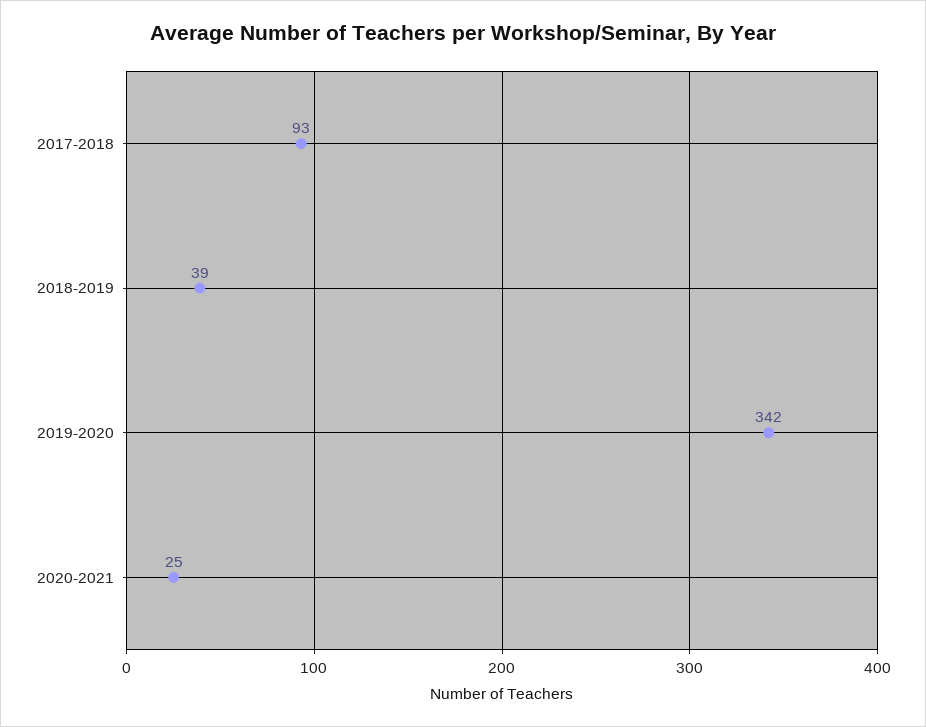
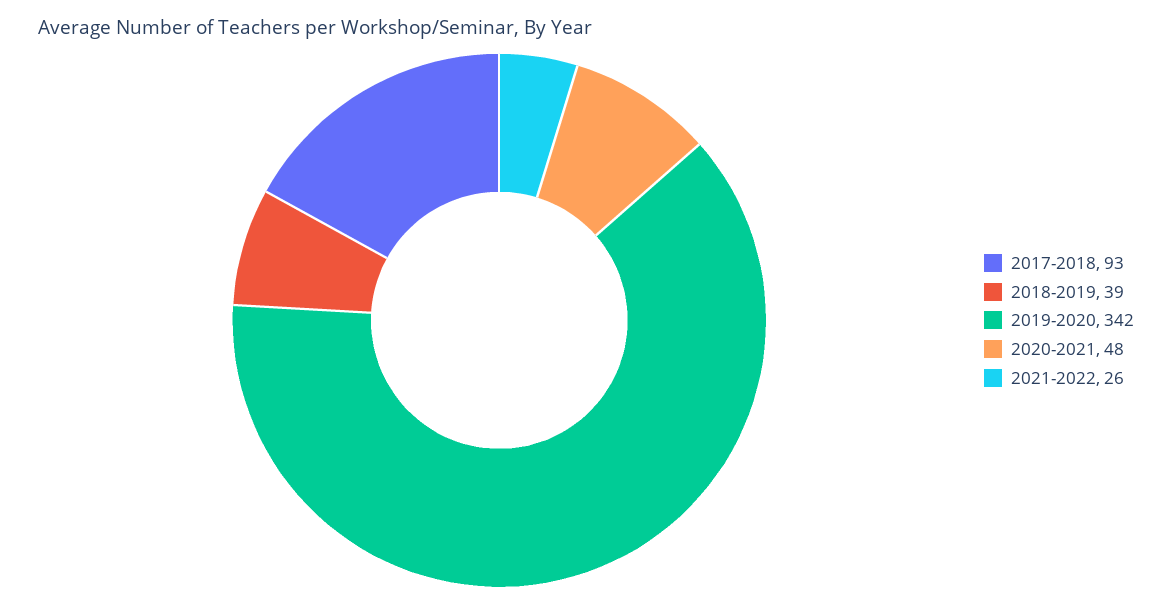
2020-2021: 25 -> 48
2021-2022: none -> 26

